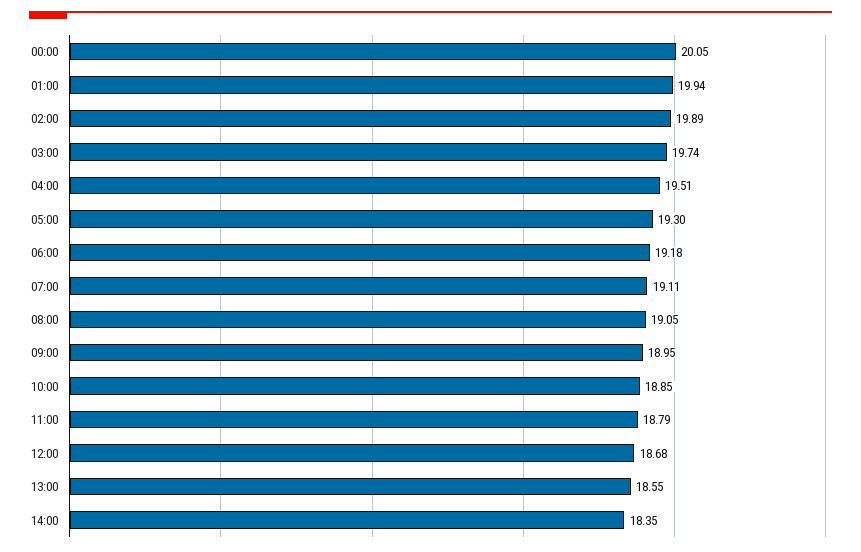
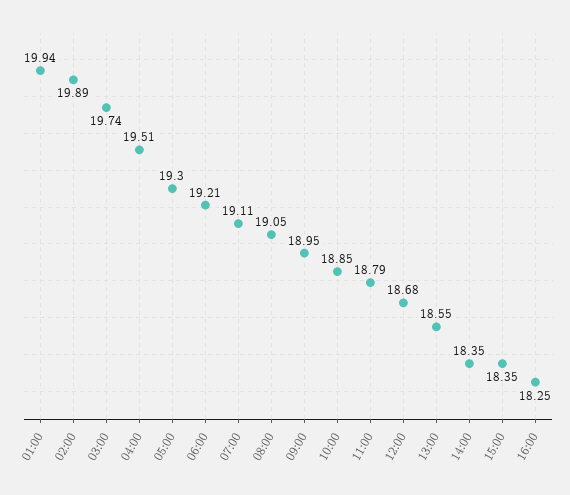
00:00: 20.05 -> none
06:00: 19.18 -> 19.21
15:00: none -> 18.35
16:00: none -> 18.25

